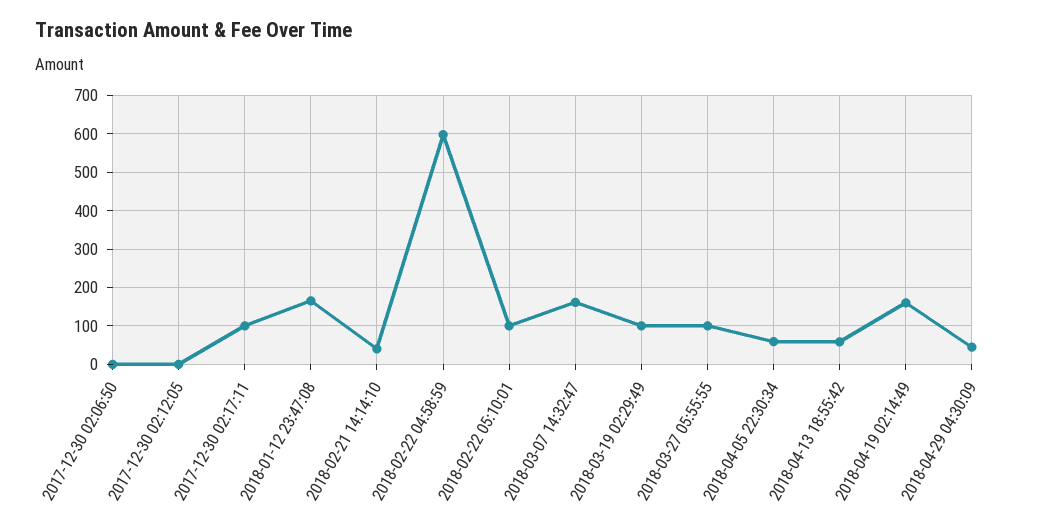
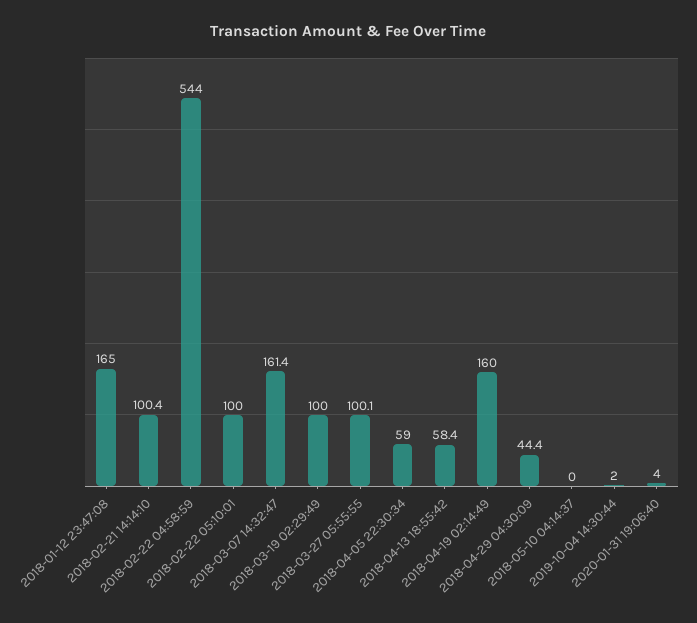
2017-12-30 02:06:50: 0 -> none
2017-12-30 02:12:05: 0 -> none
2017-12-30 02:17:11: 100 -> none
2018-02-21 14:14:10: 40 -> 100.4
2018-02-22 04:58:59: 600 -> 544
2018-05-10 04:14:37: none -> 0
2019-10-04 14:30:44: none -> 2
2020-01-31 19:06:40: none -> 4

